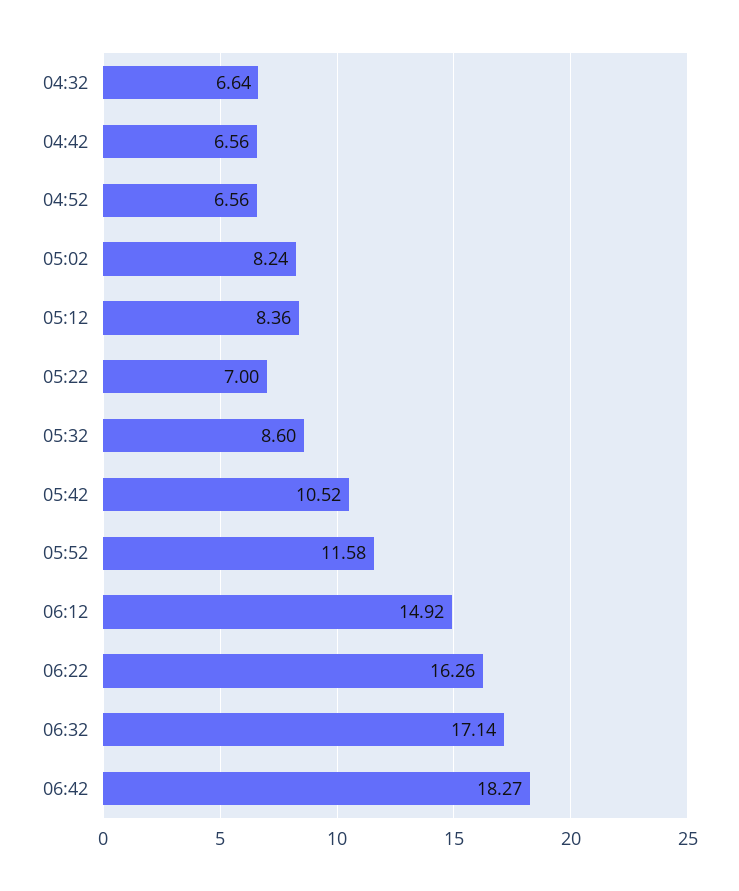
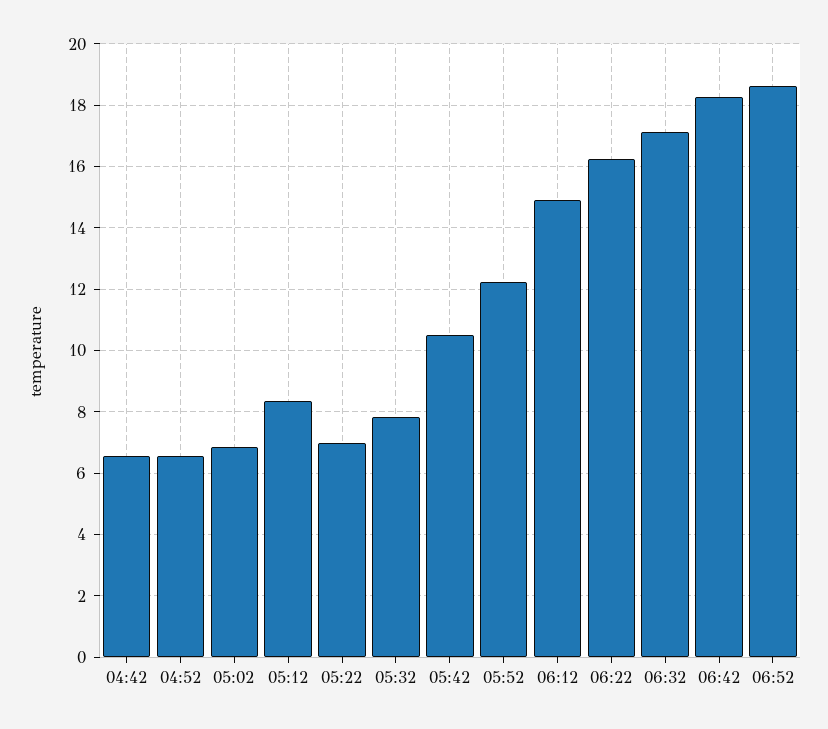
04:32: 6.64 -> none
05:02: 8.24 -> 6.8
05:32: 8.6 -> 7.8
05:52: 11.58 -> 12.2
06:52: none -> 18.6

